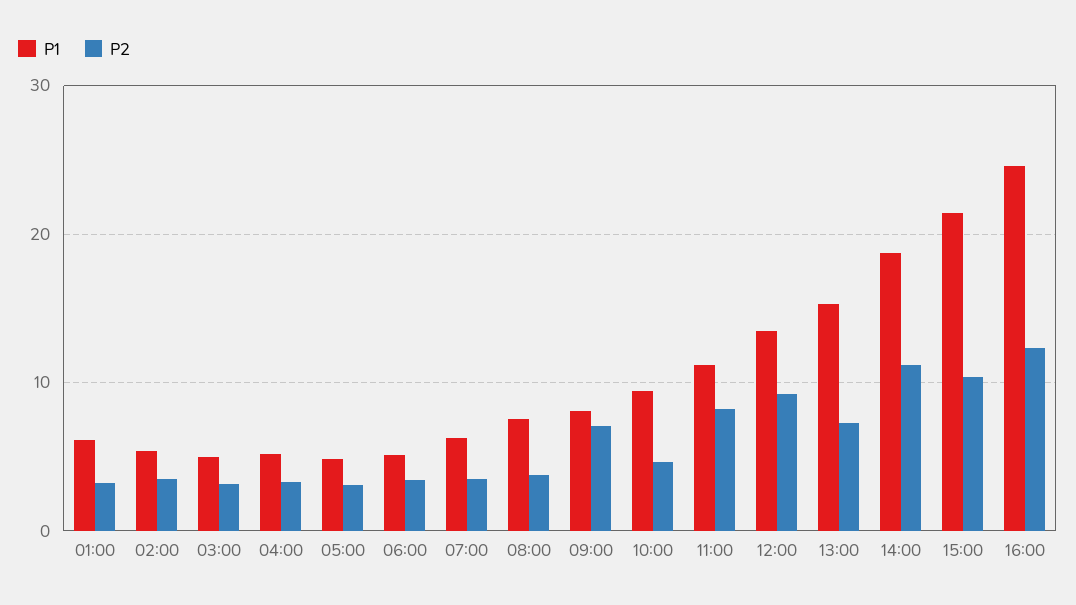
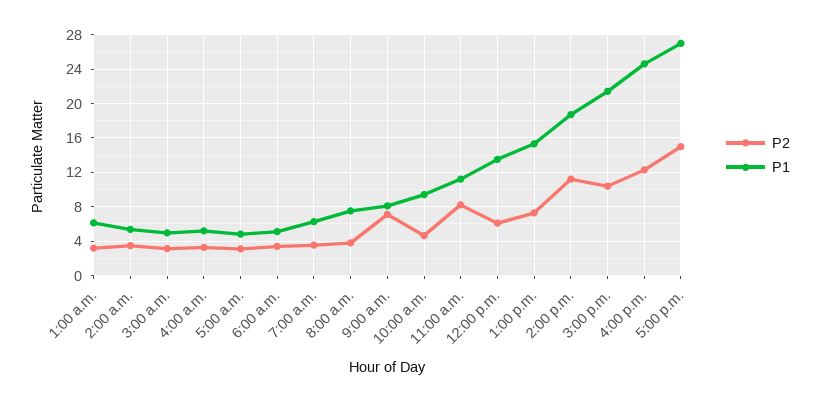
P2, 12:00: 9 -> 6
P2, 5:00 p.m.: none -> 15
P1, 5:00 p.m.: none -> 27

